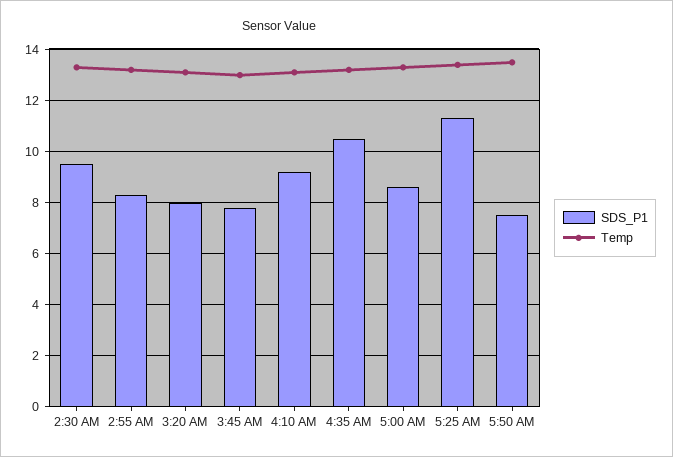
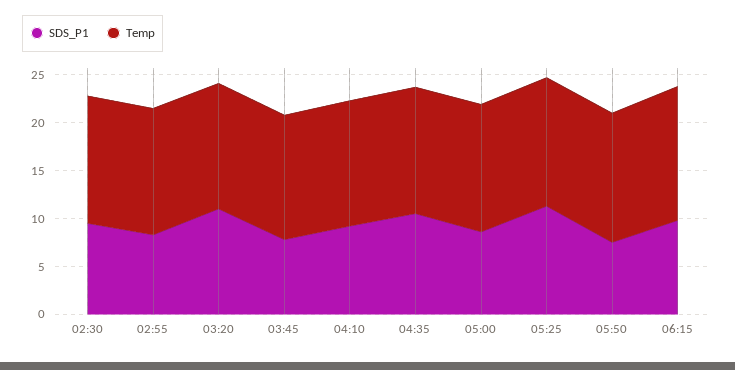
SDS_P1, 3:20 AM: 8 -> 11
SDS_P1, 06:15: none -> 10
Temp, 06:15: none -> 14

